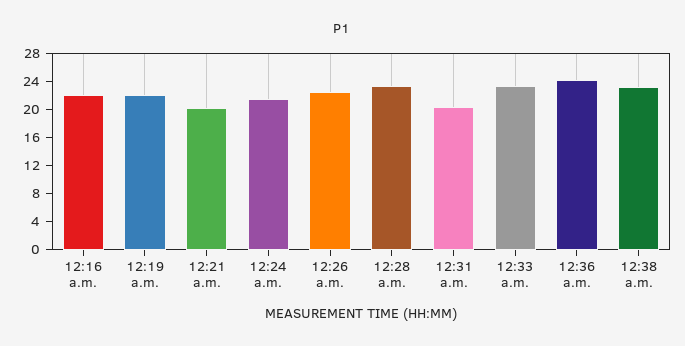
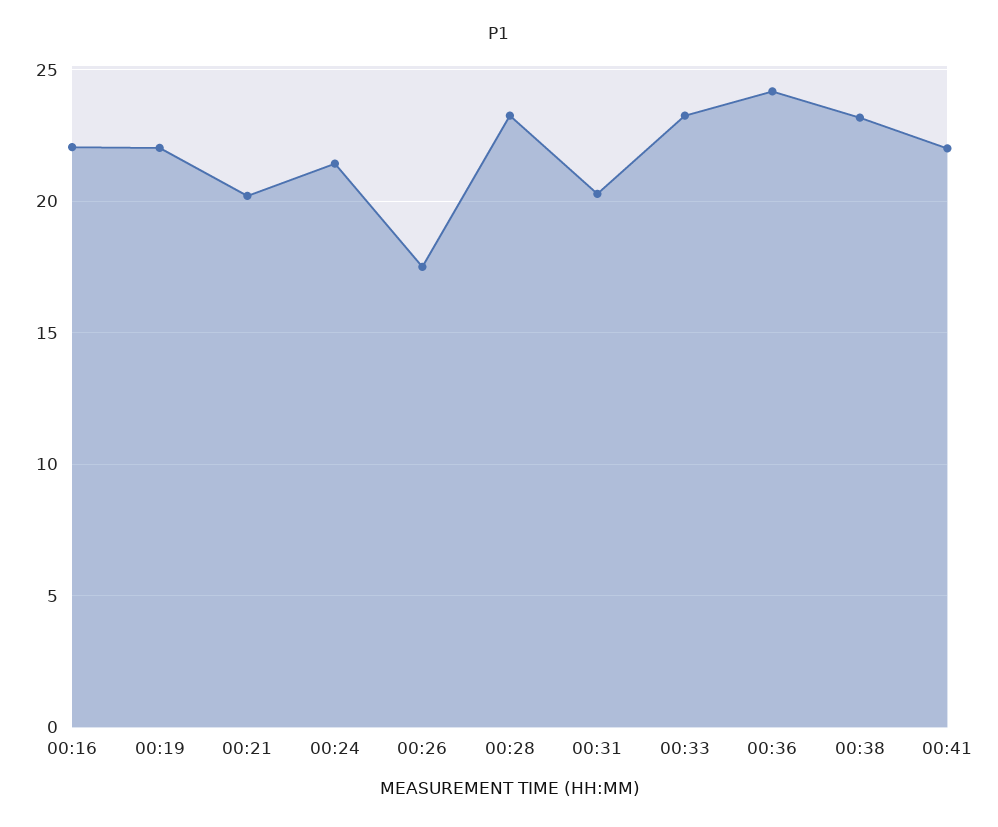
12:26 a.m.: 22 -> 17.5
00:41: none -> 22

